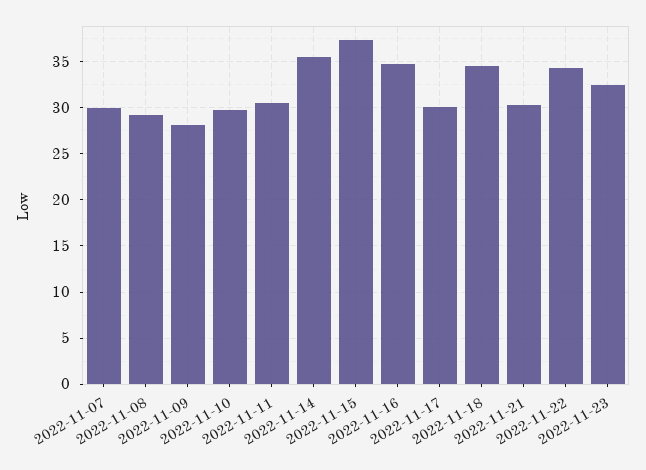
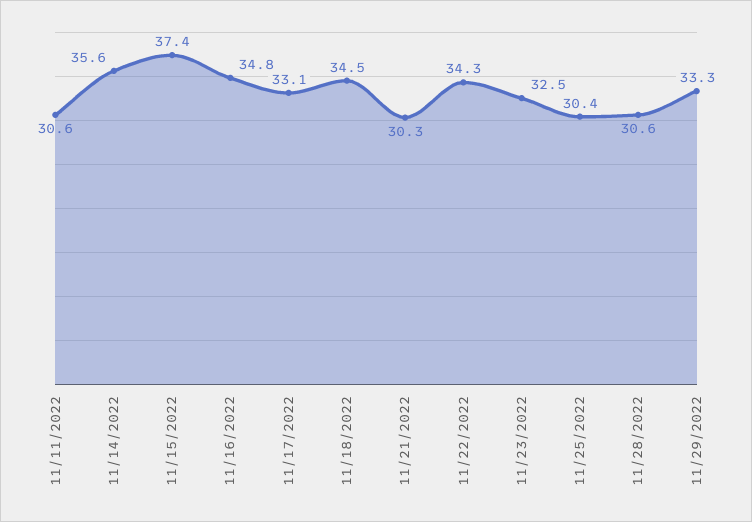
2022-11-07: 30 -> none
2022-11-08: 29 -> none
2022-11-09: 28 -> none
2022-11-10: 30 -> none
2022-11-17: 30 -> 33.1
11/25/2022: none -> 30.4
11/28/2022: none -> 30.6
11/29/2022: none -> 33.3

